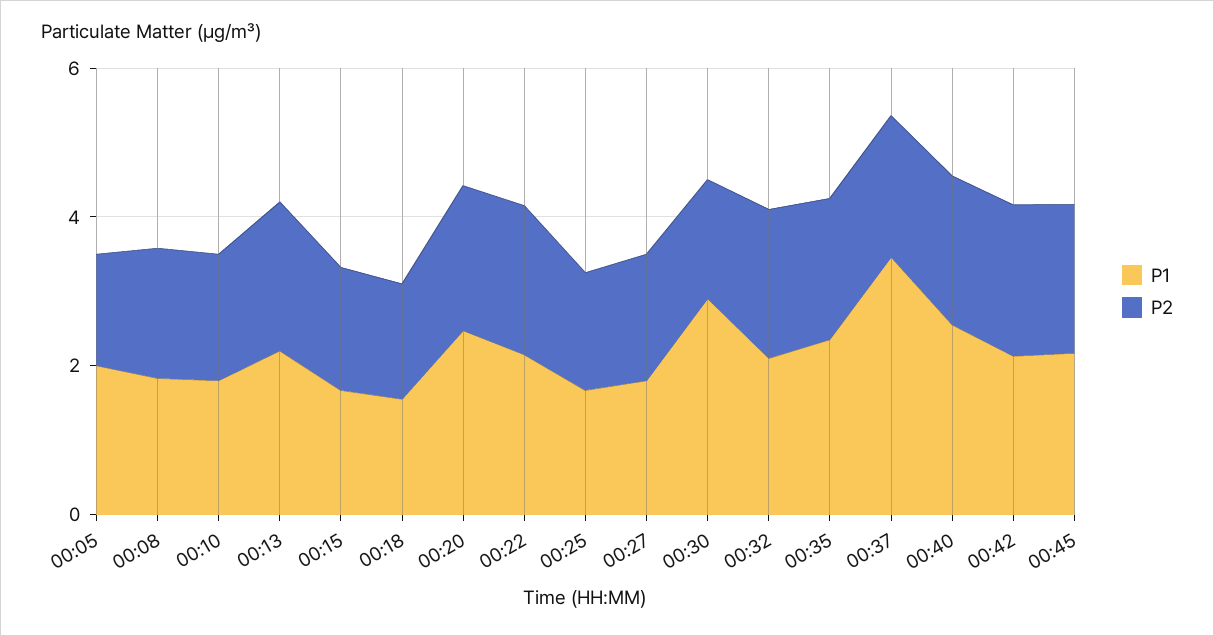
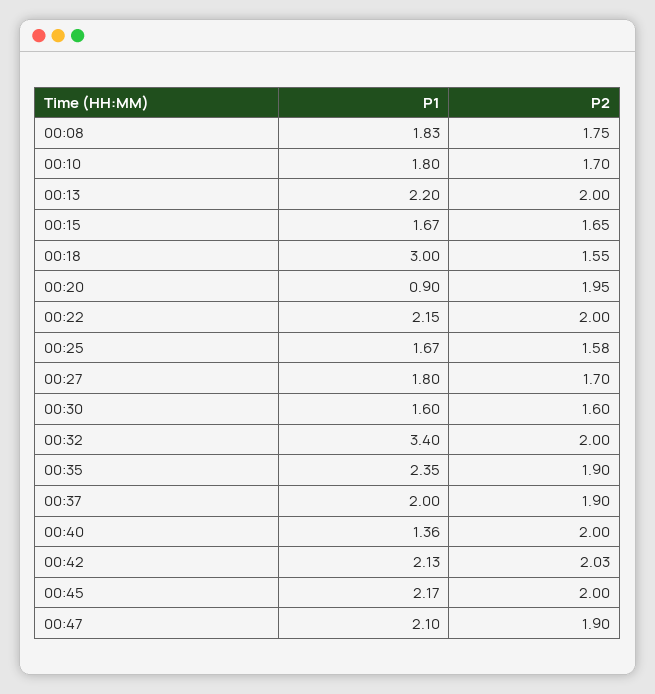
P1, 00:05: 2 -> none
P2, 00:05: 1.5 -> none
P1, 00:18: 1.5 -> 3
P1, 00:20: 2.5 -> 0.9
P1, 00:30: 3 -> 1.6
P1, 00:32: 2 -> 3.4
P1, 00:37: 3.5 -> 2
P1, 00:40: 2.5 -> 1.36
P1, 00:47: none -> 2.1
P2, 00:47: none -> 1.9

